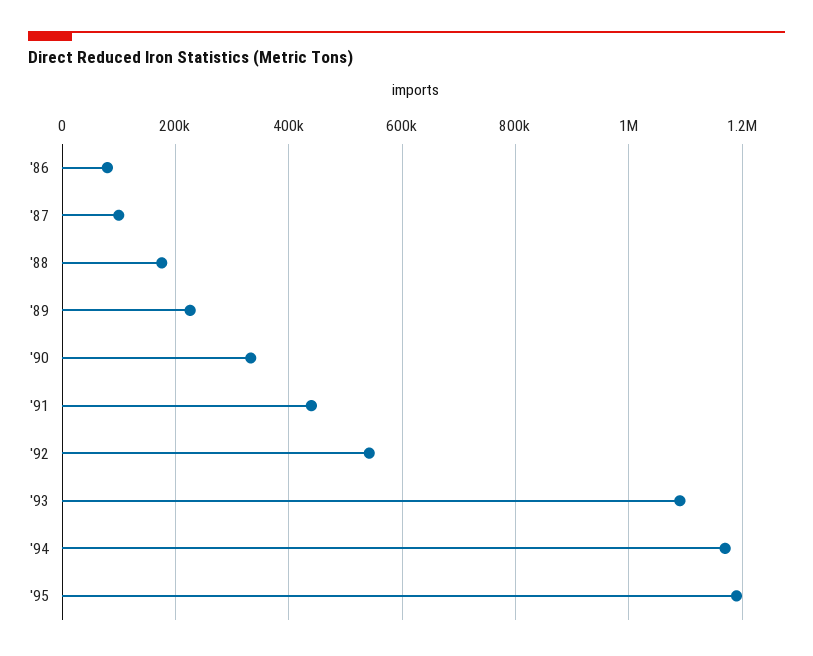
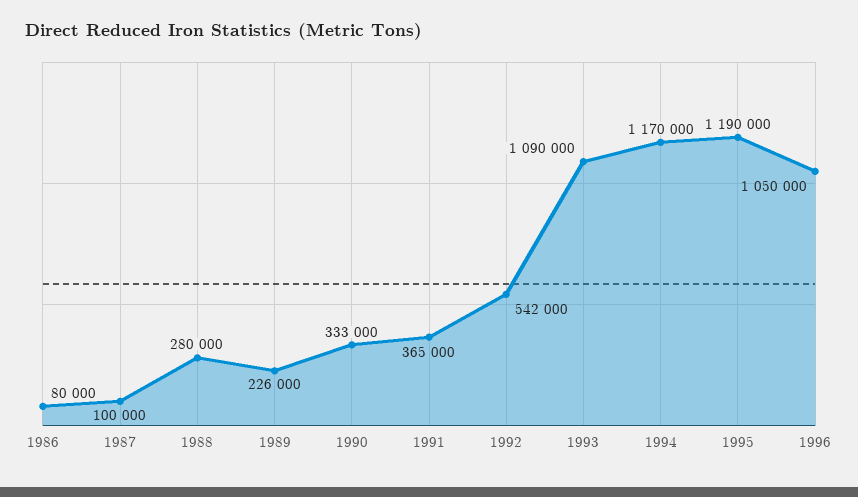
'88: 180000 -> 280000
'91: 440000 -> 365000
1996: none -> 1050000

